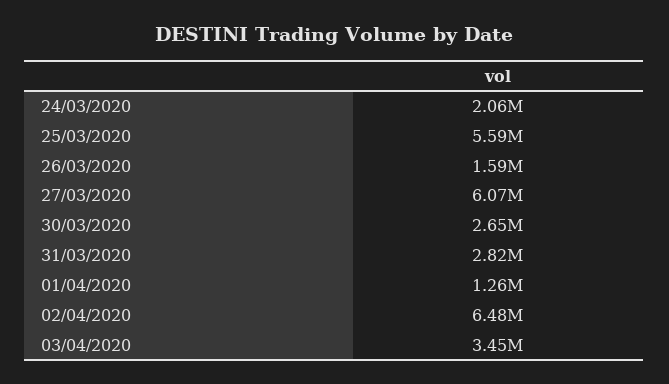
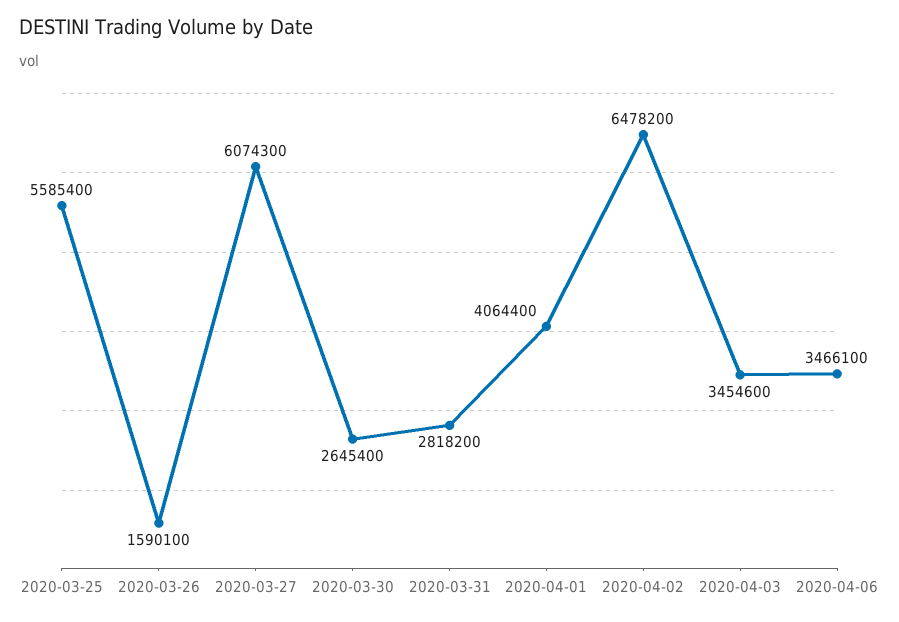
24/03/2020: 2060000 -> none
01/04/2020: 1260000 -> 4064400
2020-04-06: none -> 3466100

